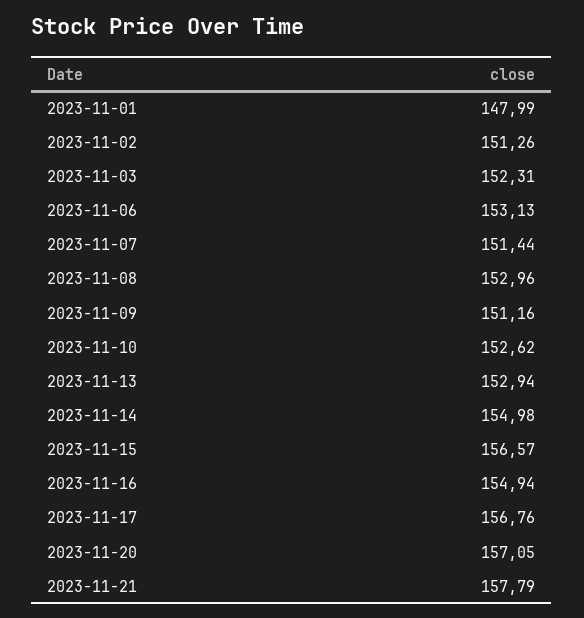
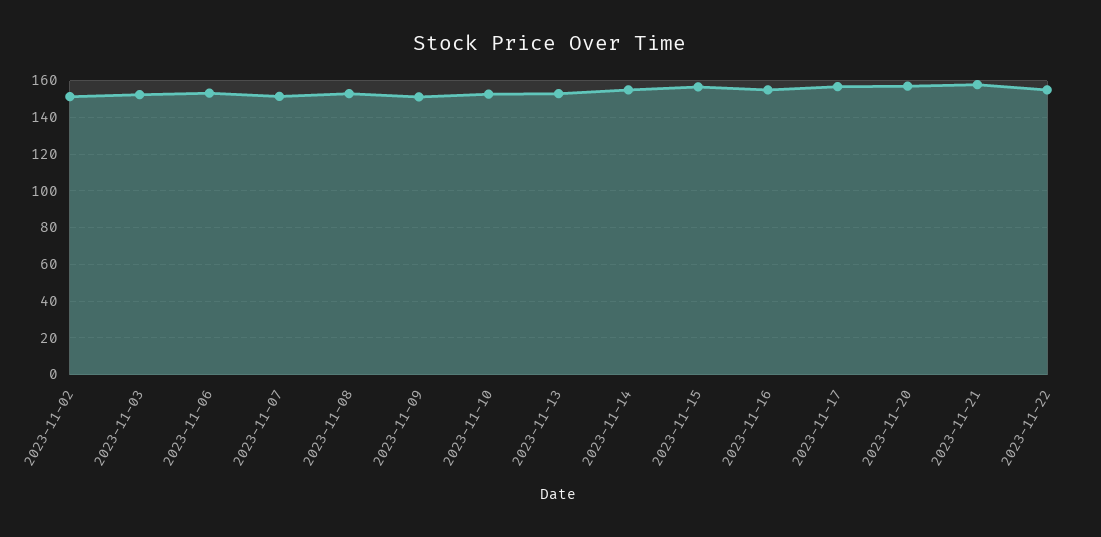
2023-11-01: 147.99 -> none
2023-11-22: none -> 155

